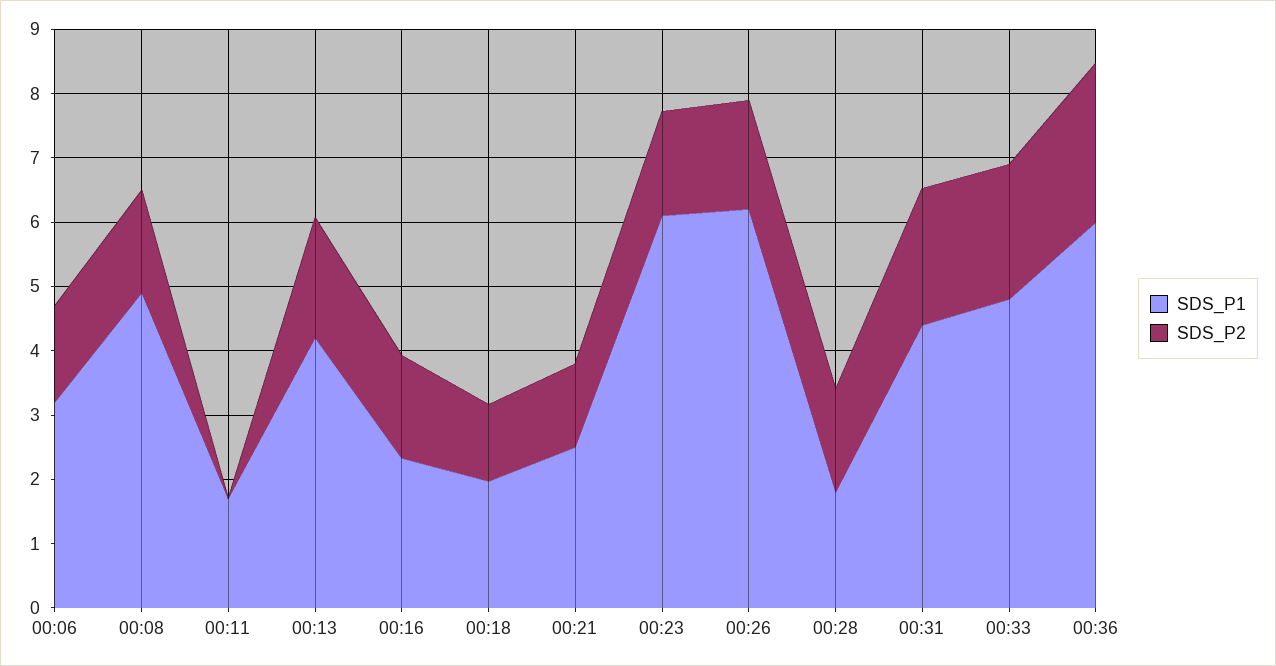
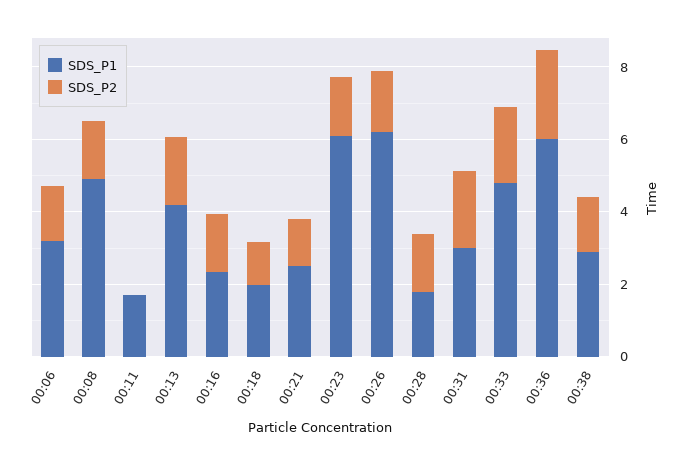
SDS_P1, 00:31: 4.4 -> 3
SDS_P1, 00:38: none -> 3
SDS_P2, 00:38: none -> 1.5

